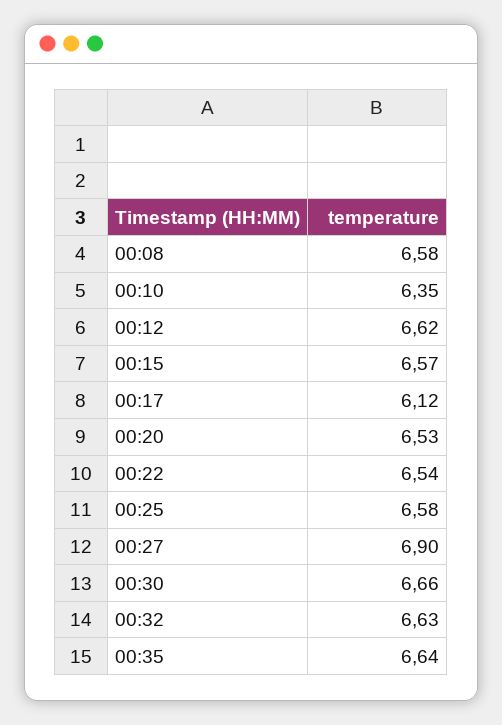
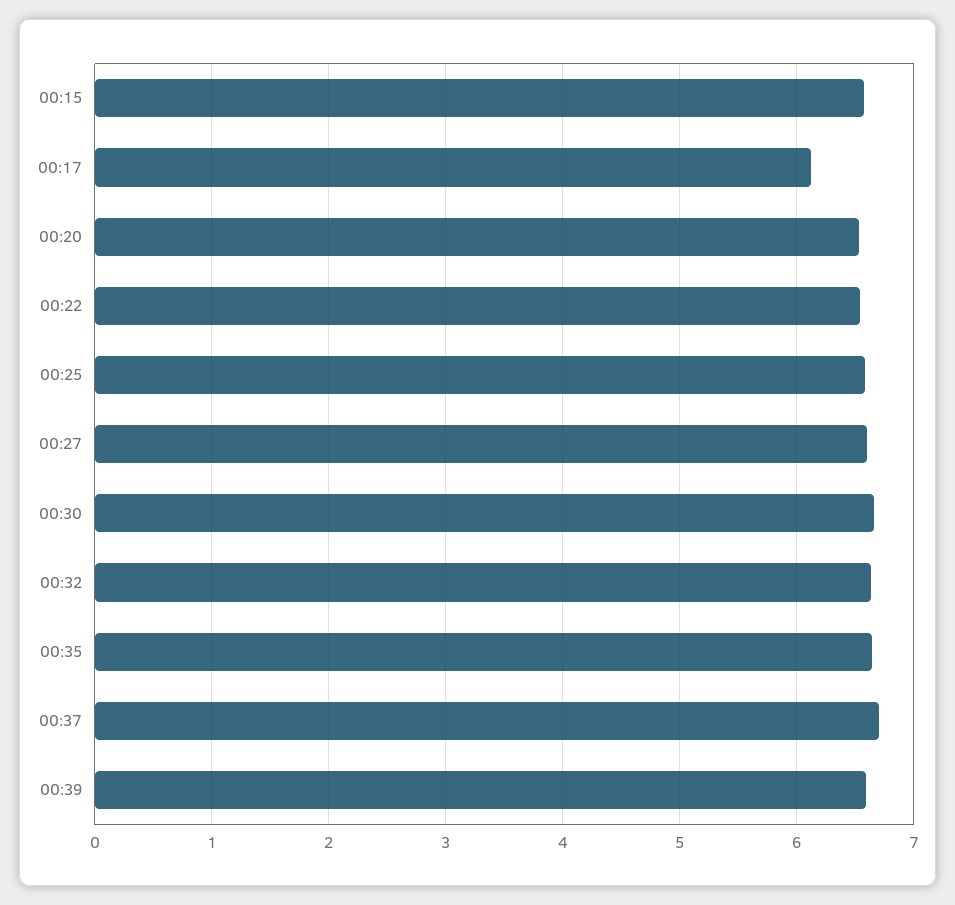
00:08: 6.58 -> none
00:10: 6.35 -> none
00:12: 6.62 -> none
00:27: 6.9 -> 6.6
00:37: none -> 6.7
00:39: none -> 6.6

